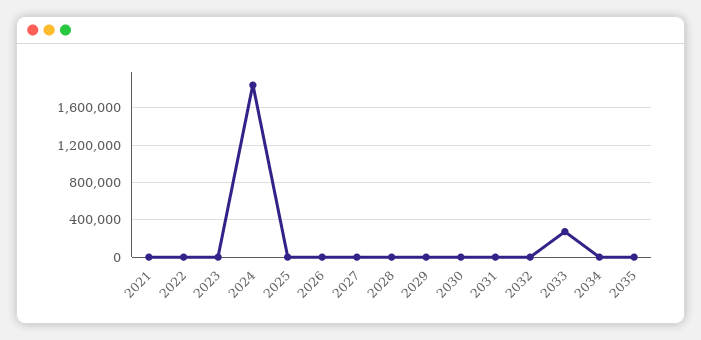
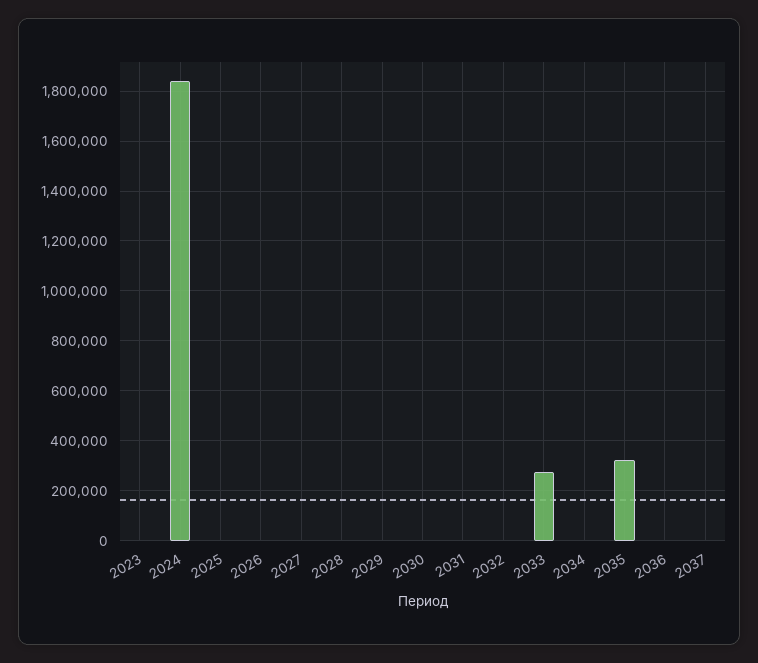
2021: 0 -> none
2022: 0 -> none
2035: 0 -> 325000
2036: none -> 0
2037: none -> 0

